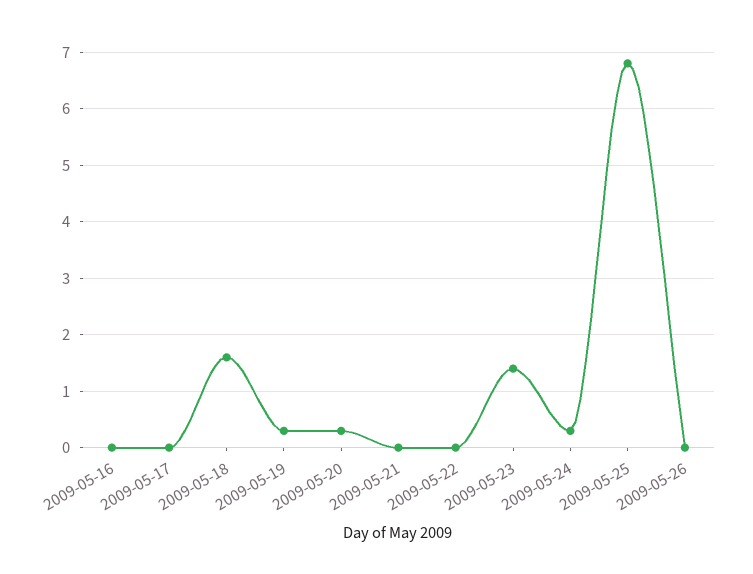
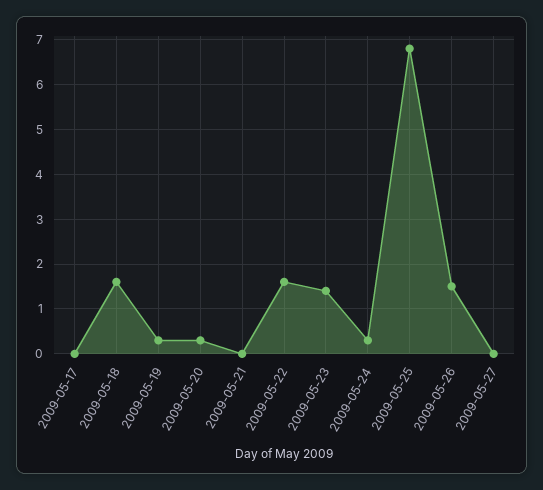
2009-05-16: 0 -> none
2009-05-22: 0 -> 1.5
2009-05-26: 0 -> 1.5
2009-05-27: none -> 0

